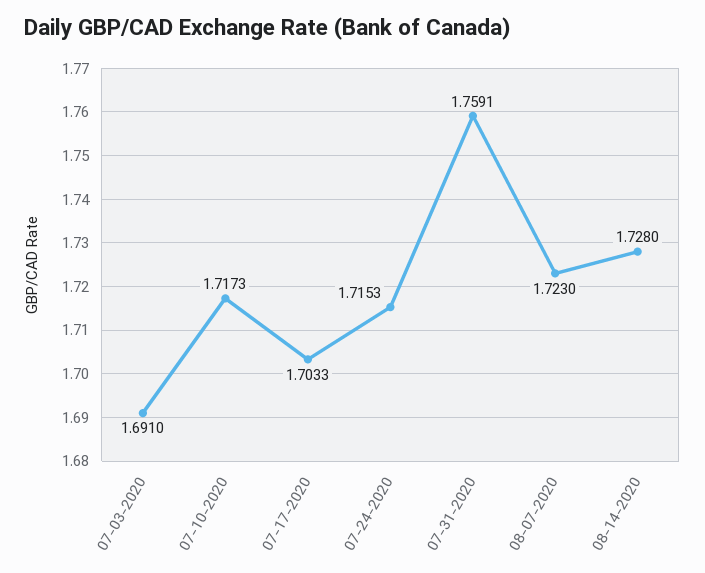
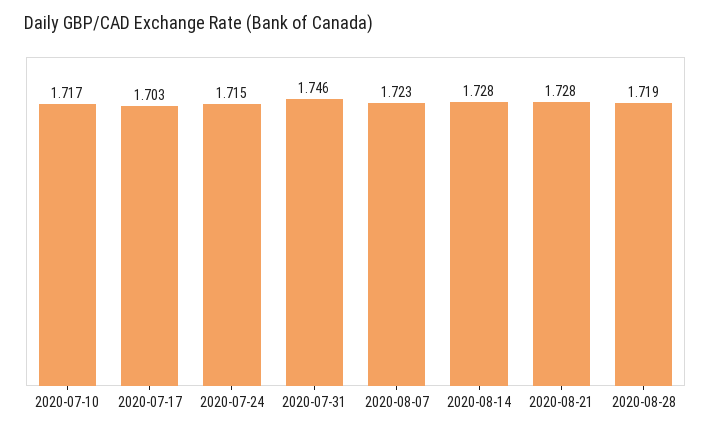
07-03-2020: 1.691 -> none
07-31-2020: 1.7591 -> 1.746
2020-08-21: none -> 1.728
2020-08-28: none -> 1.719

